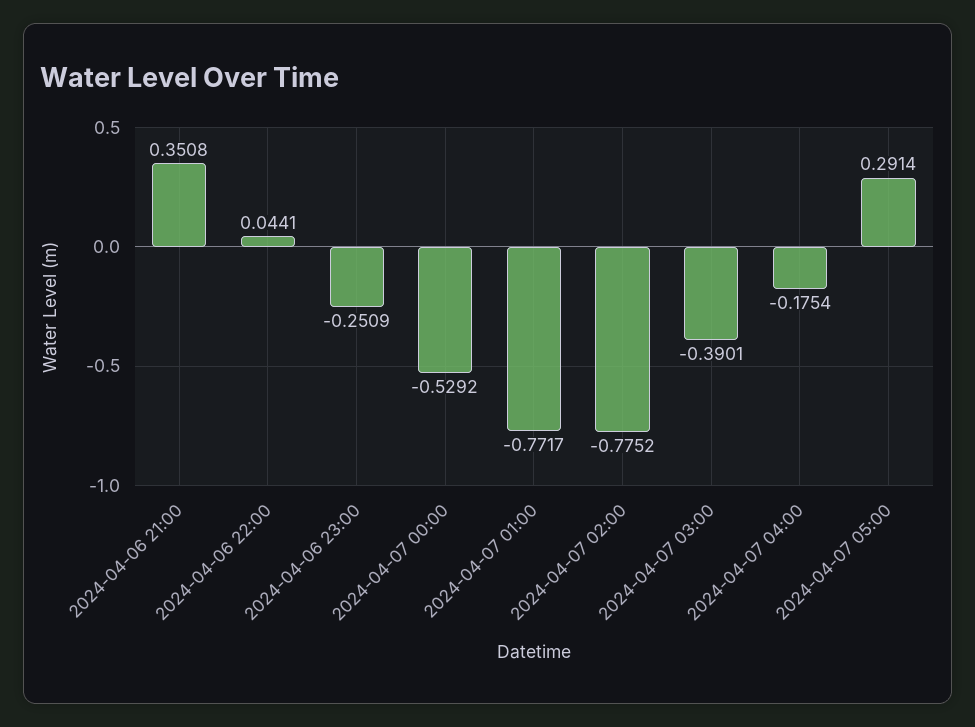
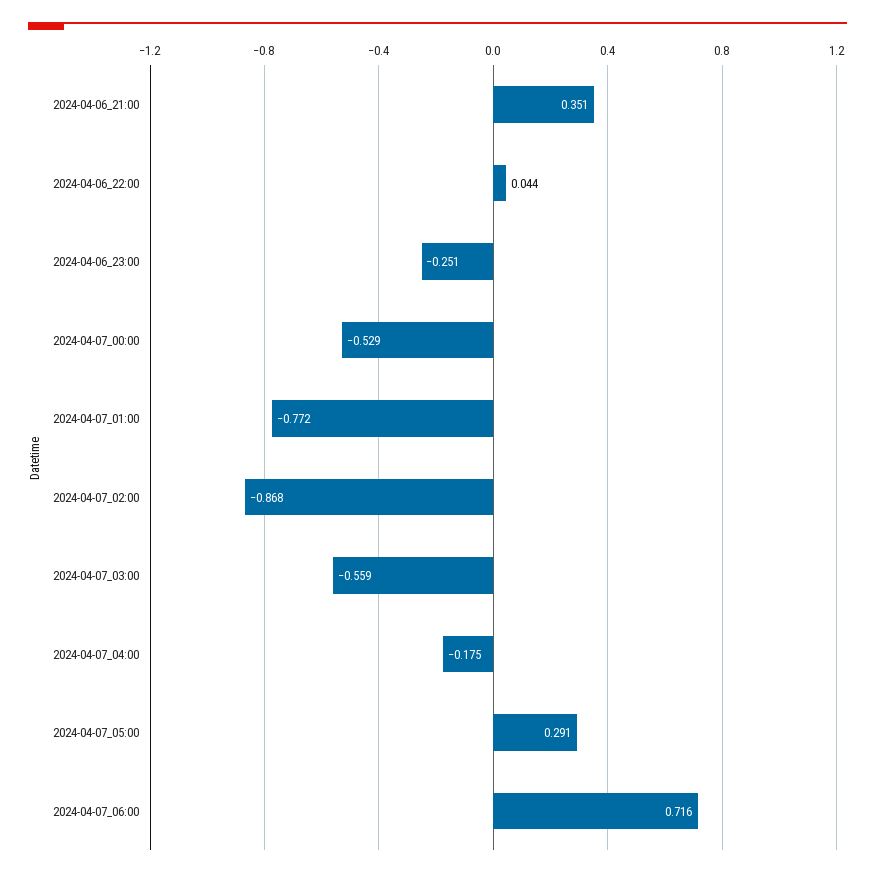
2024-04-07 02:00: -0.7752 -> -0.868
2024-04-07 03:00: -0.3901 -> -0.559
2024-04-07_06:00: none -> 0.716

